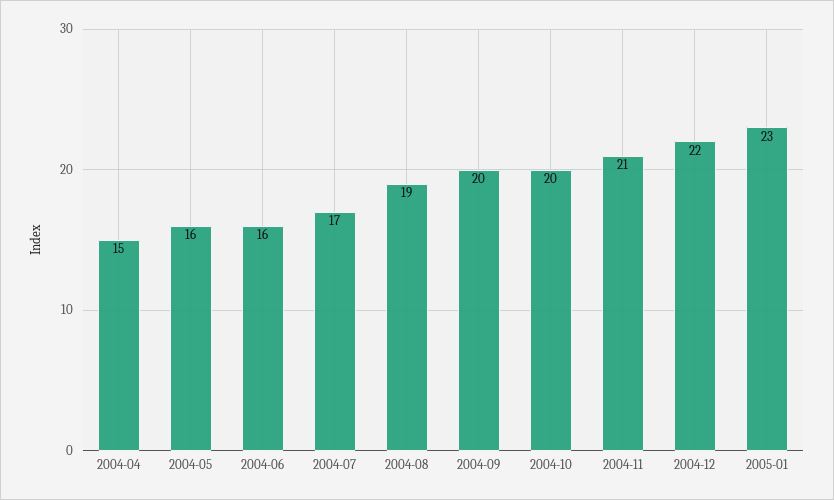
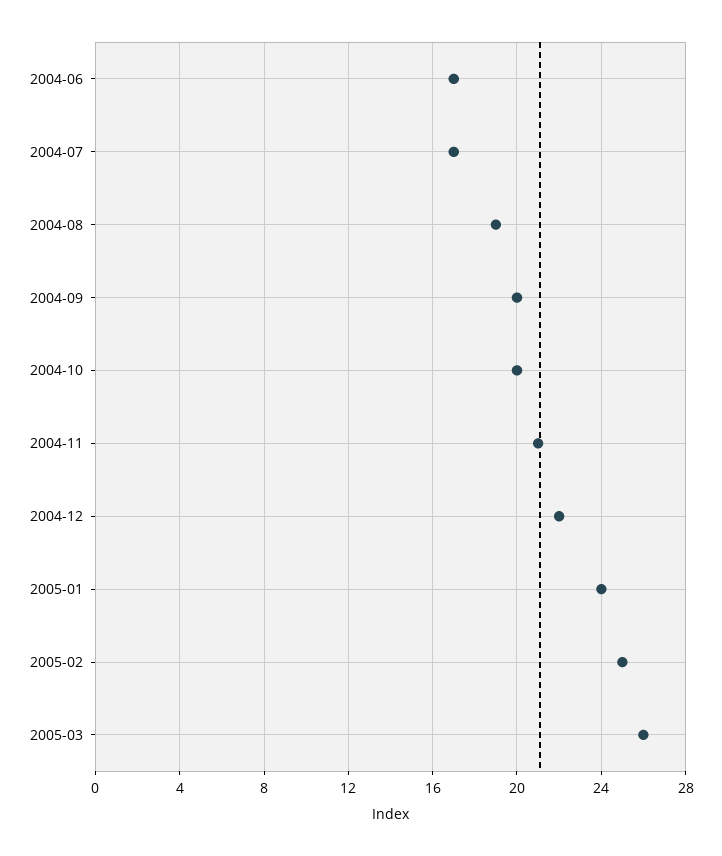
2004-04: 15 -> none
2004-05: 16 -> none
2004-06: 16 -> 17
2005-01: 23 -> 24
2005-02: none -> 25
2005-03: none -> 26

